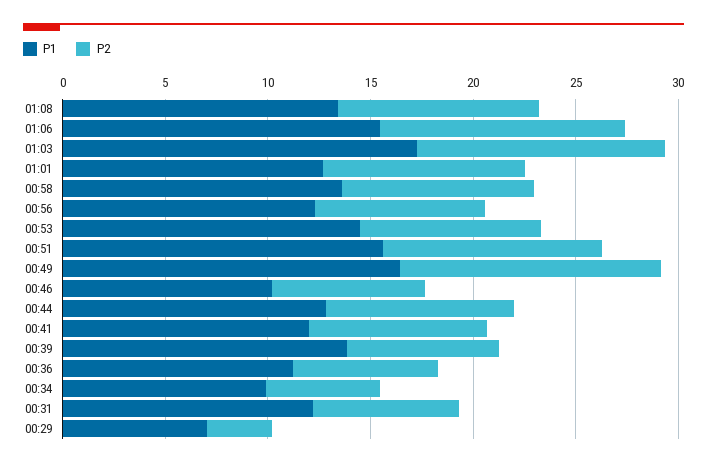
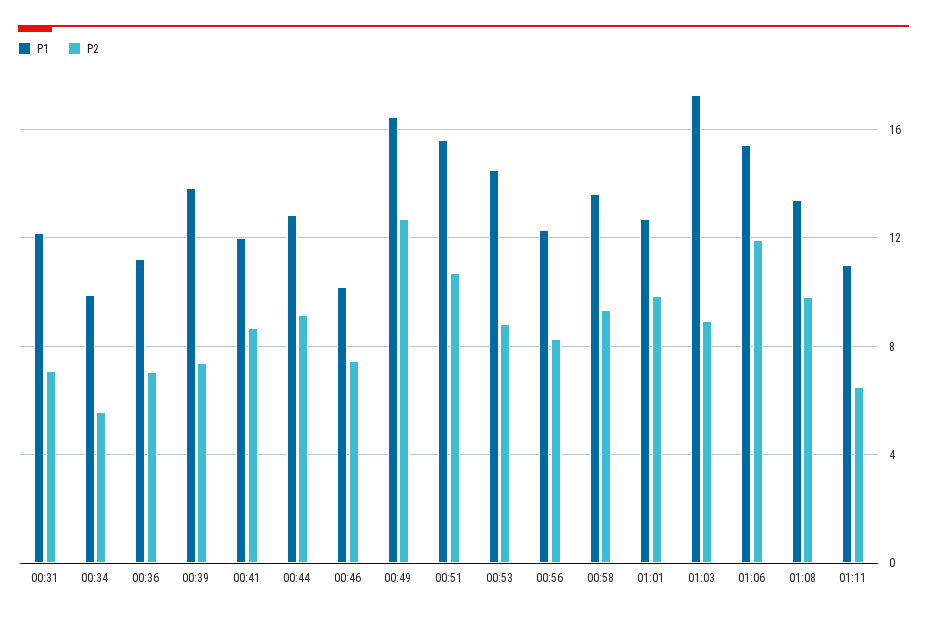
P2, 01:03: 12 -> 9
P1, 00:29: 7 -> none
P2, 00:29: 3 -> none
P1, 01:11: none -> 11
P2, 01:11: none -> 6.5

